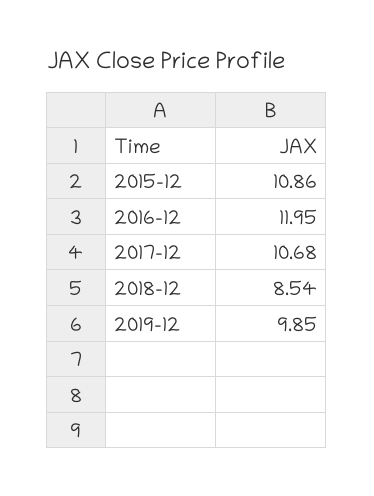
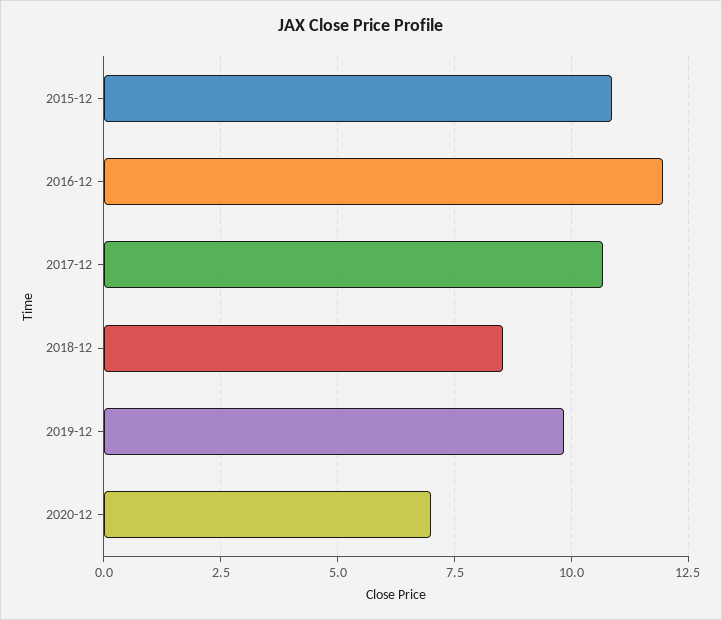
2020-12: none -> 7

